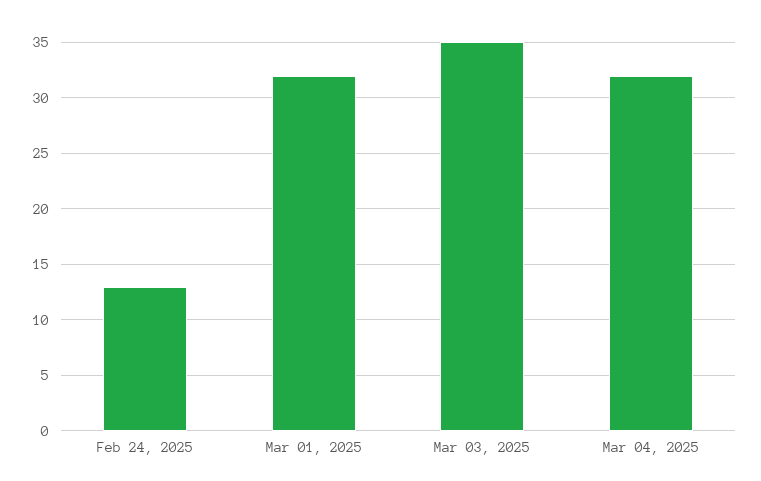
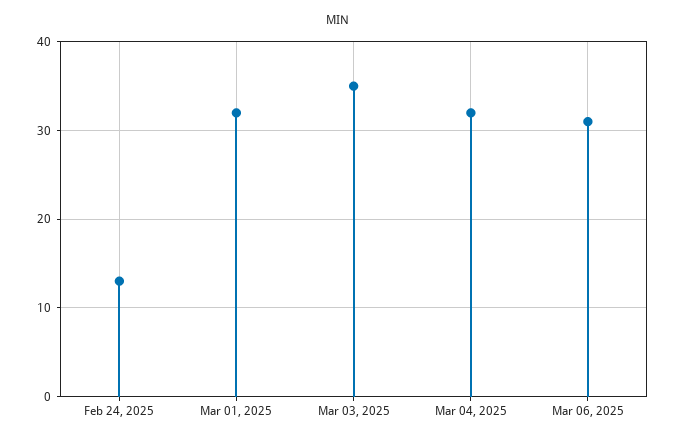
Mar 06, 2025: none -> 31

